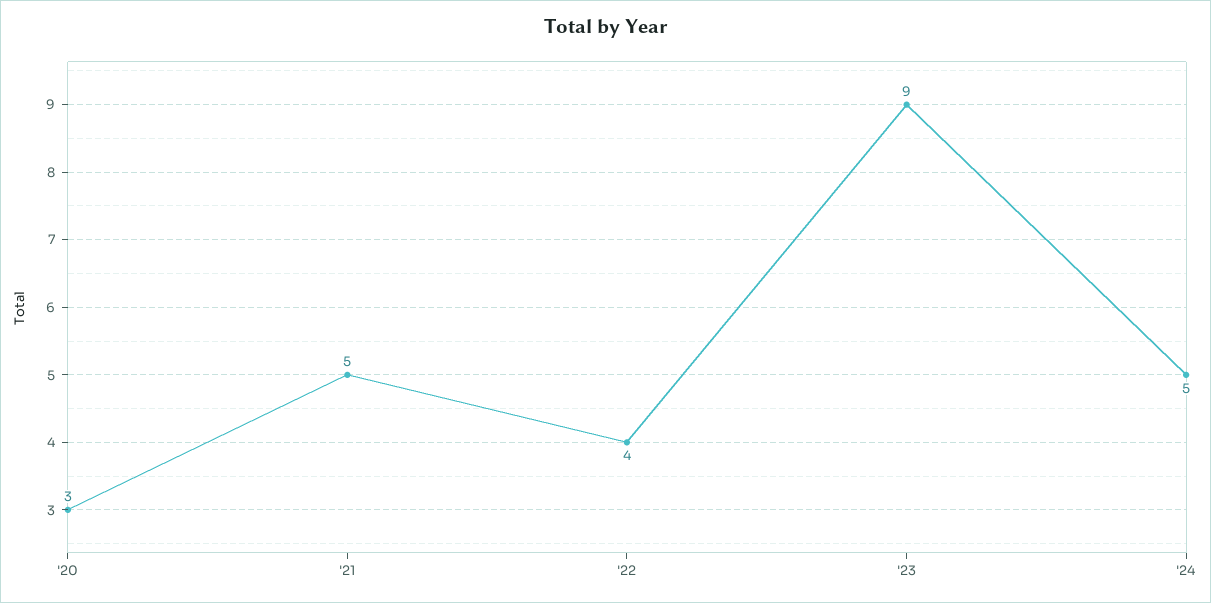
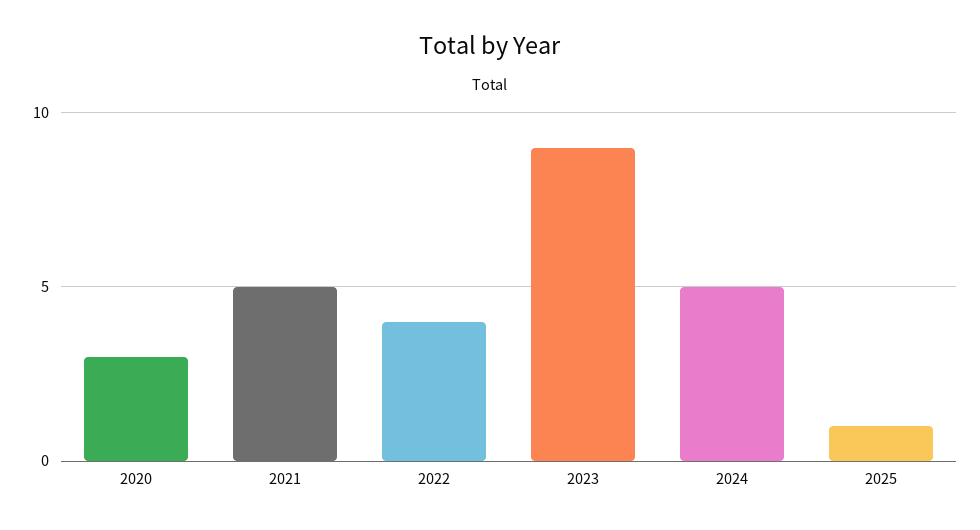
2025: none -> 1

